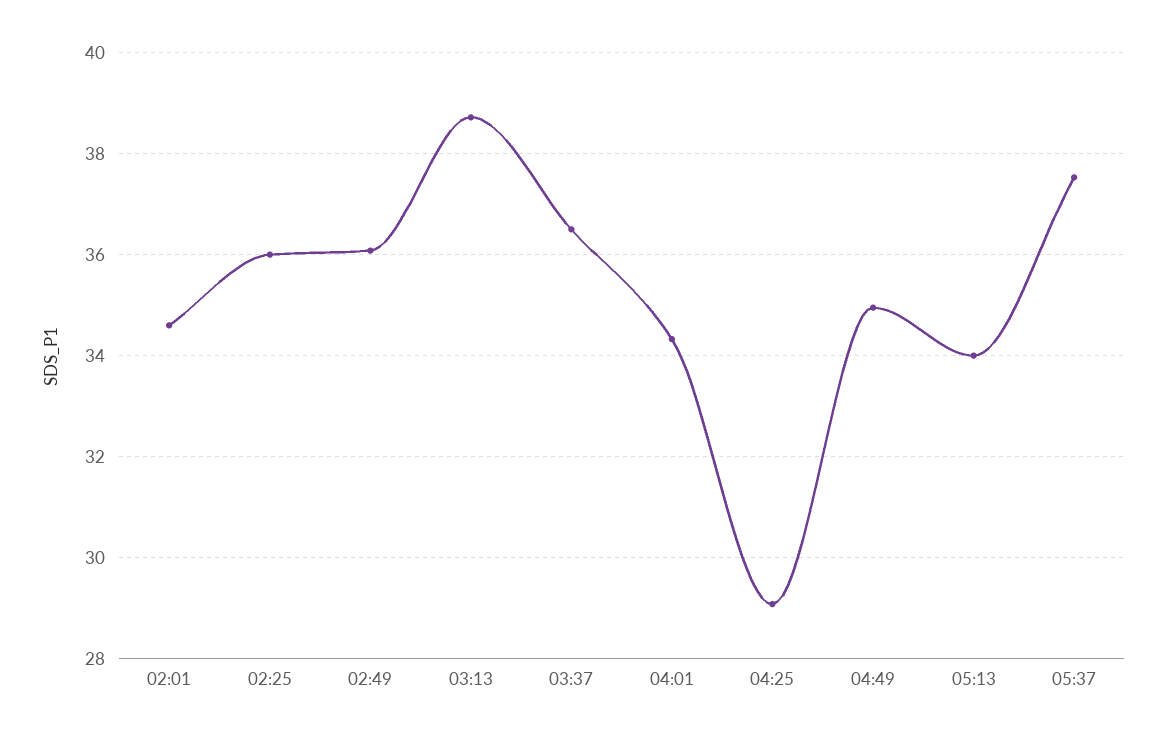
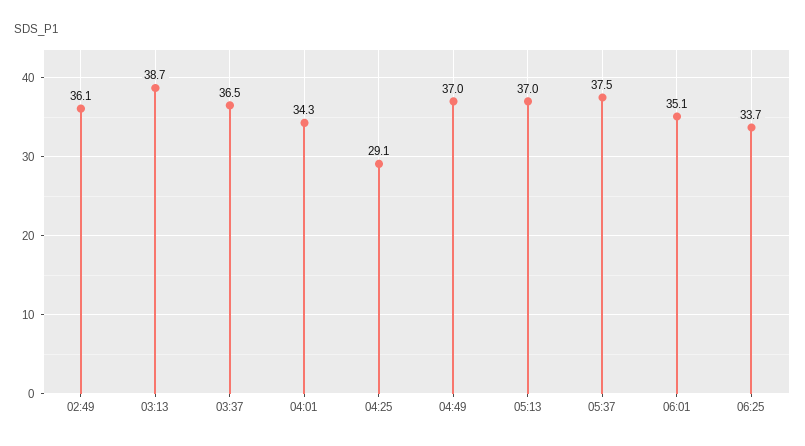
02:01: 34.6 -> none
02:25: 36 -> none
04:49: 35 -> 37
05:13: 34 -> 37
06:01: none -> 35.1
06:25: none -> 33.7

